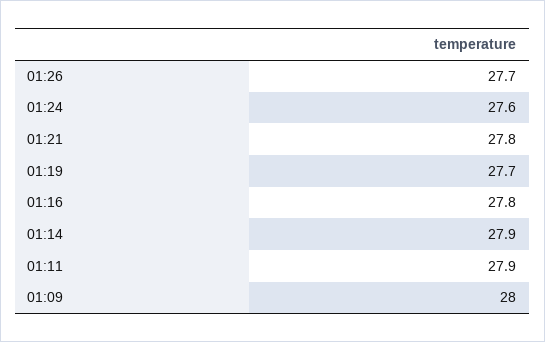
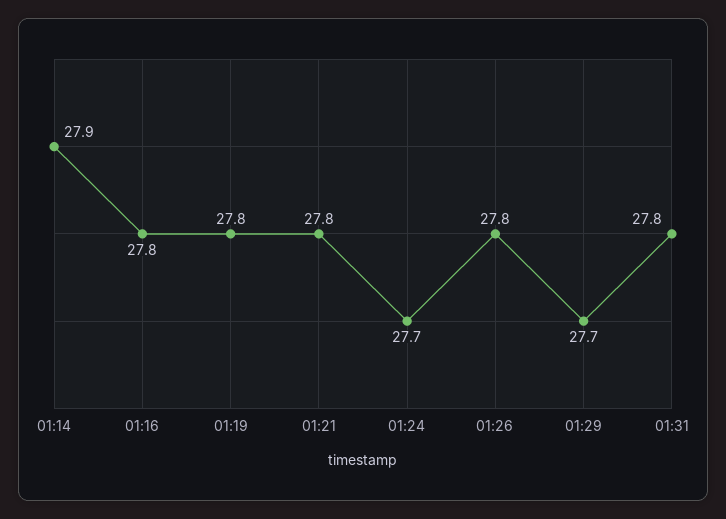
01:26: 27.7 -> 27.8
01:24: 27.6 -> 27.7
01:19: 27.7 -> 27.8
01:11: 27.9 -> none
01:09: 28 -> none
01:29: none -> 27.7
01:31: none -> 27.8

